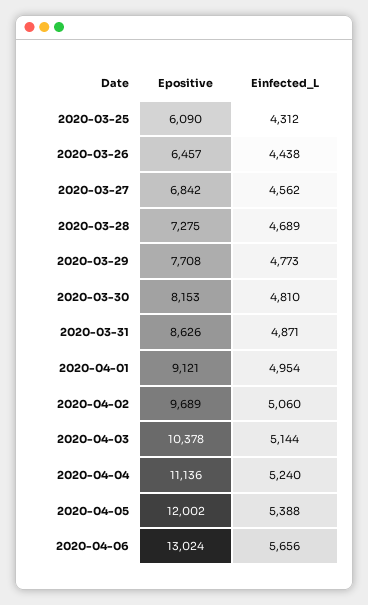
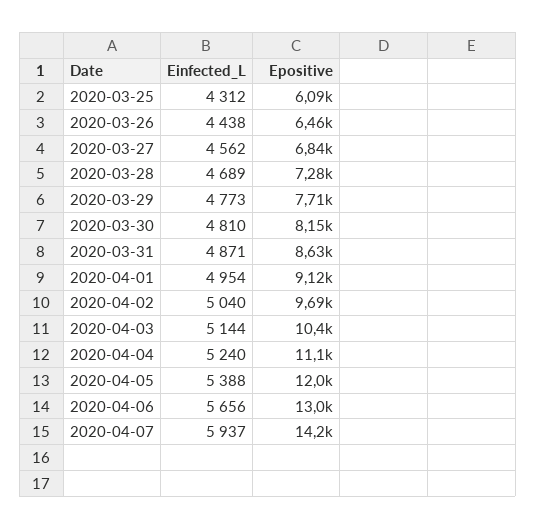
Einfected_L, 2020-04-02: 5060 -> 5040
Einfected_L, 2020-04-07: none -> 5937
Epositive, 2020-04-07: none -> 14200

